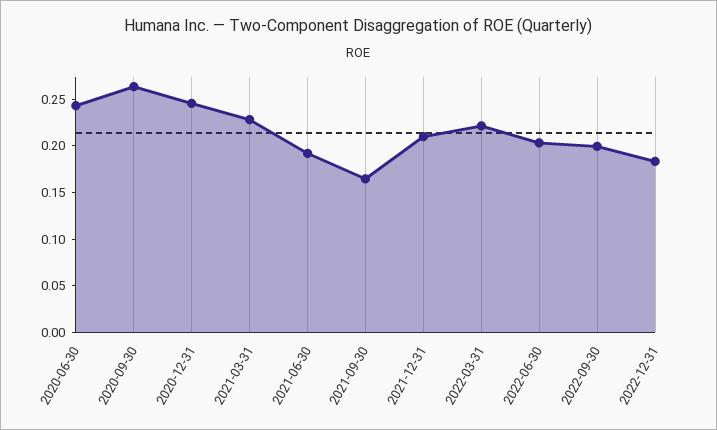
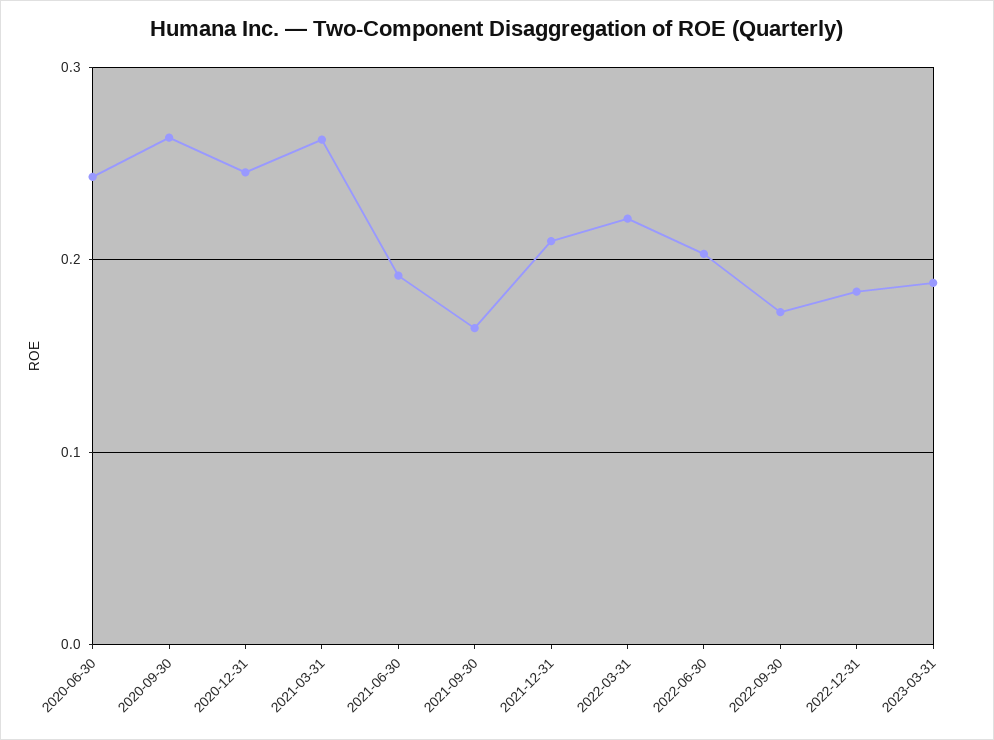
2021-03-31: 0.23 -> 0.26
2022-09-30: 0.2 -> 0.17
2023-03-31: none -> 0.19

